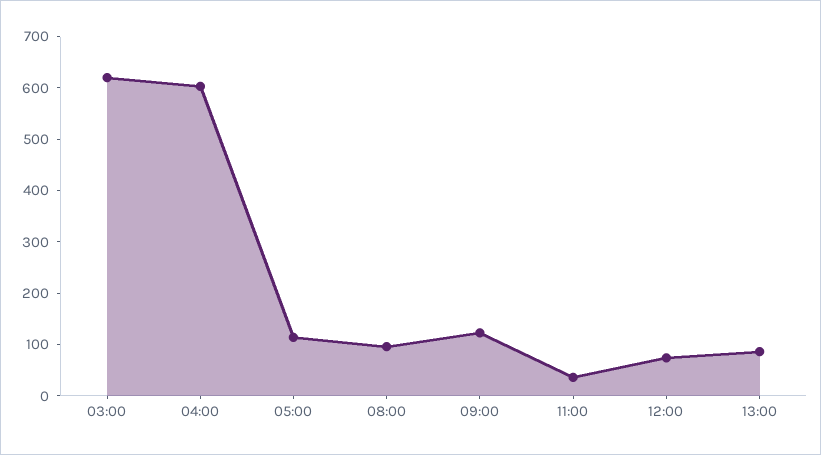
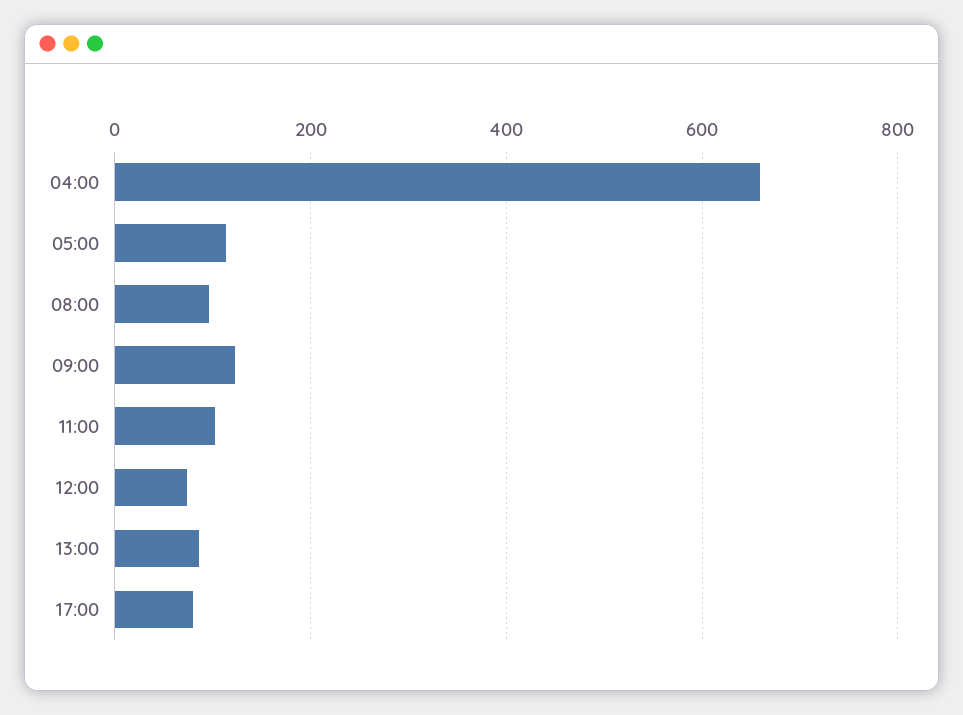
03:00: 620 -> none
04:00: 600 -> 660
11:00: 40 -> 100
17:00: none -> 80

